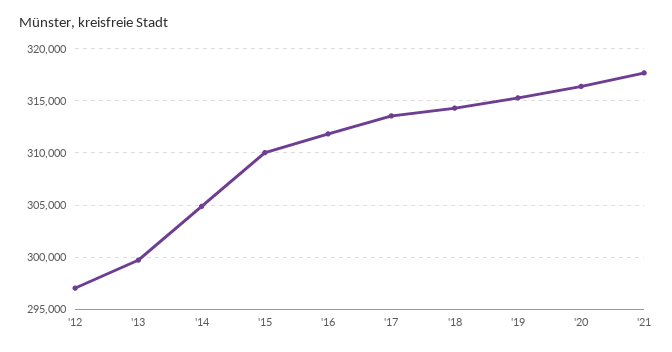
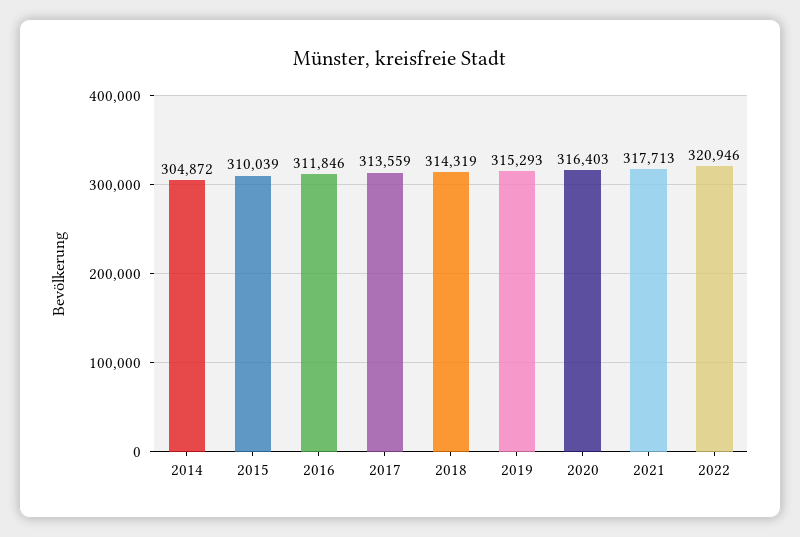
'12: 297000 -> none
'13: 300000 -> none
2022: none -> 320946

